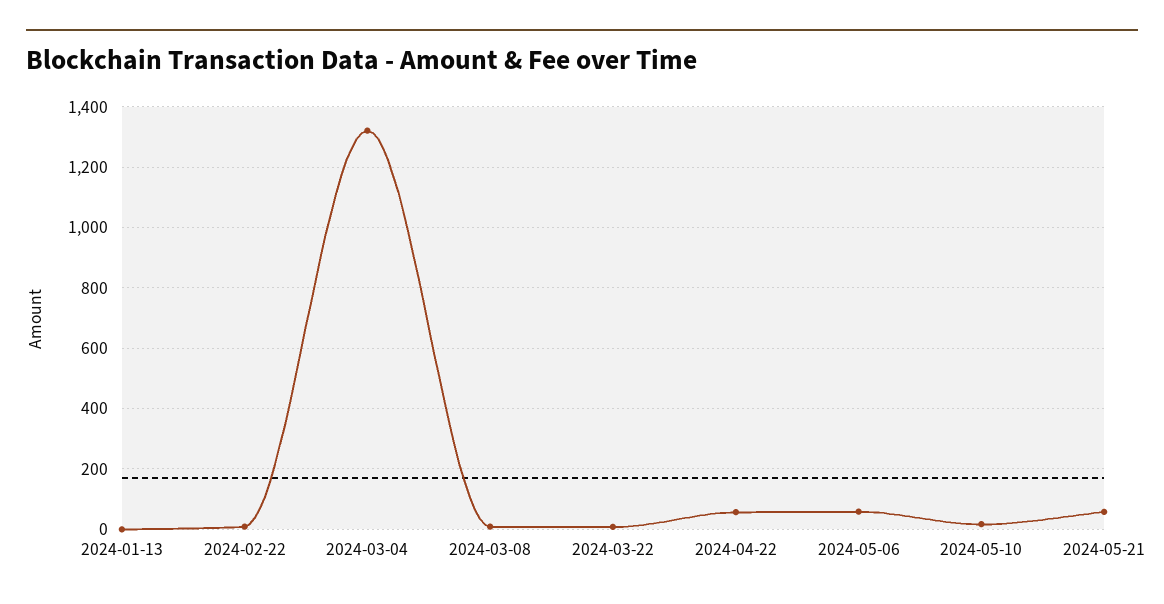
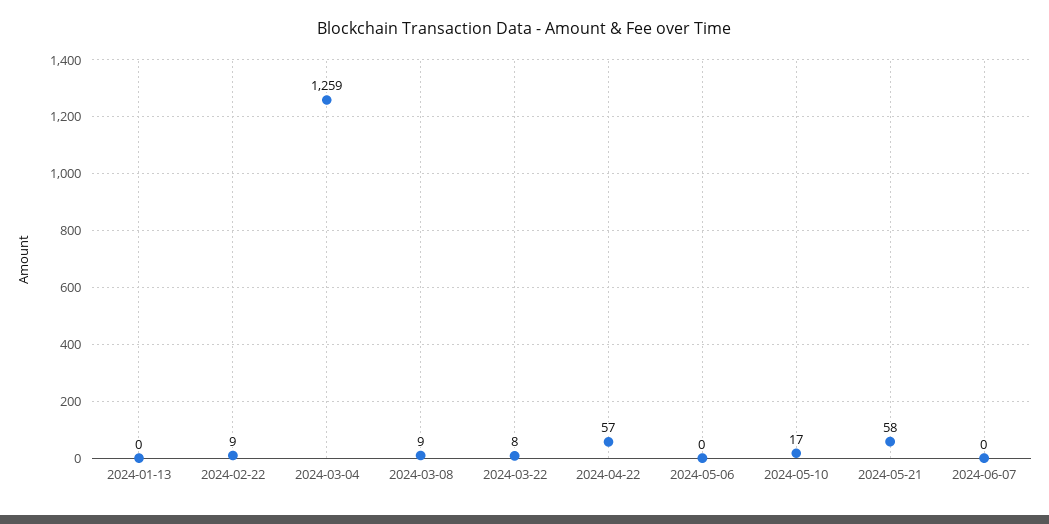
2024-03-04: 1320 -> 1259
2024-05-06: 60 -> 0
2024-06-07: none -> 0

